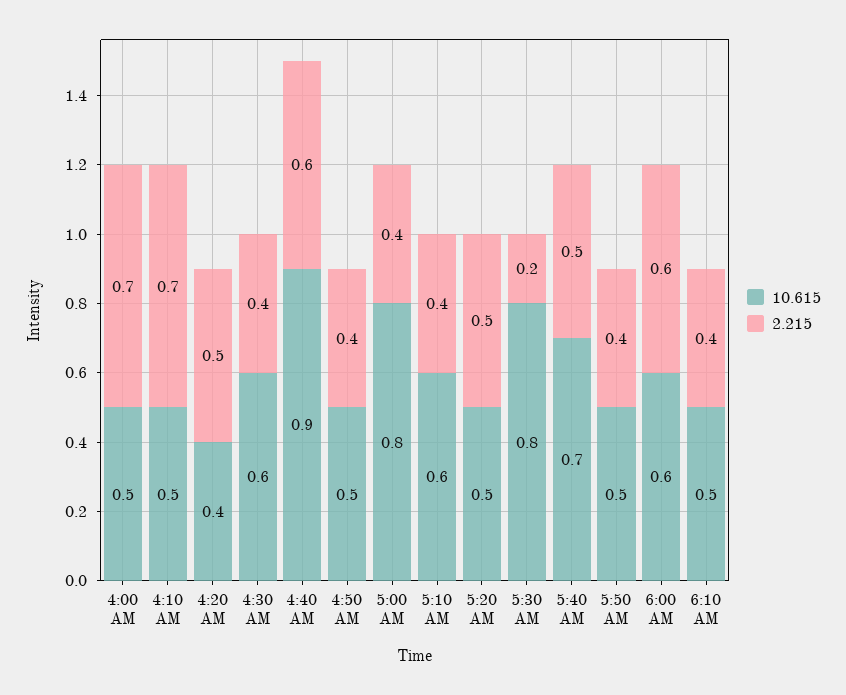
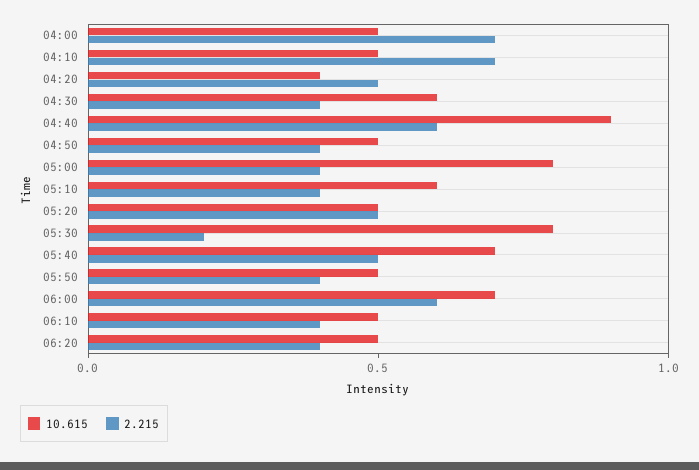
10.615, 6:00 AM: 0.6 -> 0.7
10.615, 06:20: none -> 0.5
2.215, 06:20: none -> 0.4

